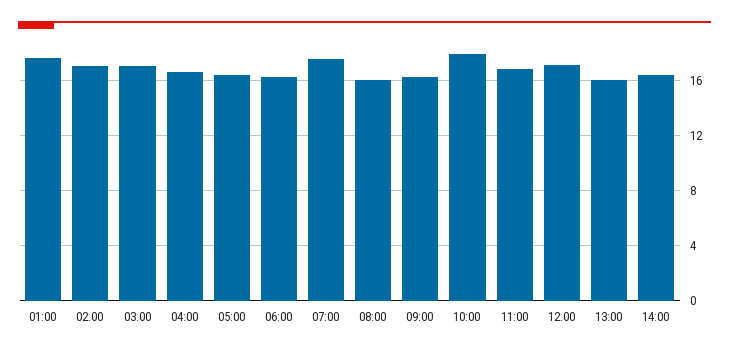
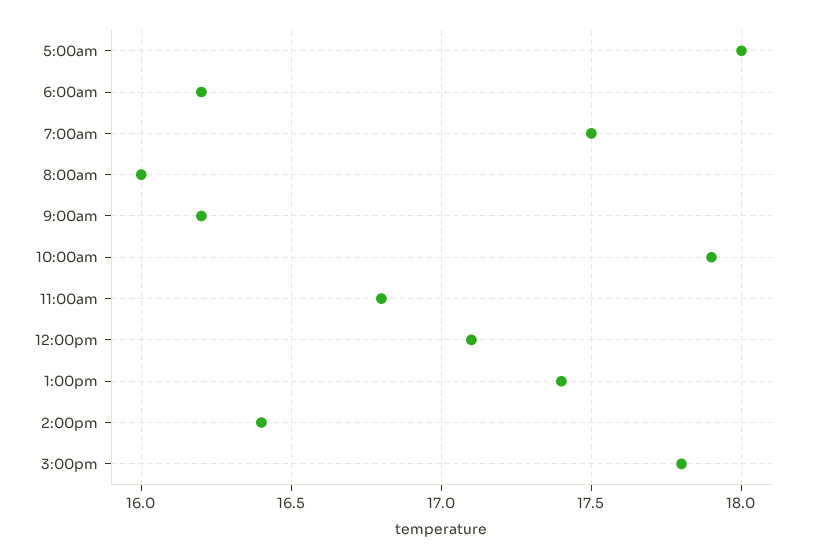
01:00: 17.5 -> none
02:00: 17 -> none
03:00: 17 -> none
04:00: 16.5 -> none
05:00: 16.5 -> 18
13:00: 16 -> 17.4
3:00pm: none -> 17.8

